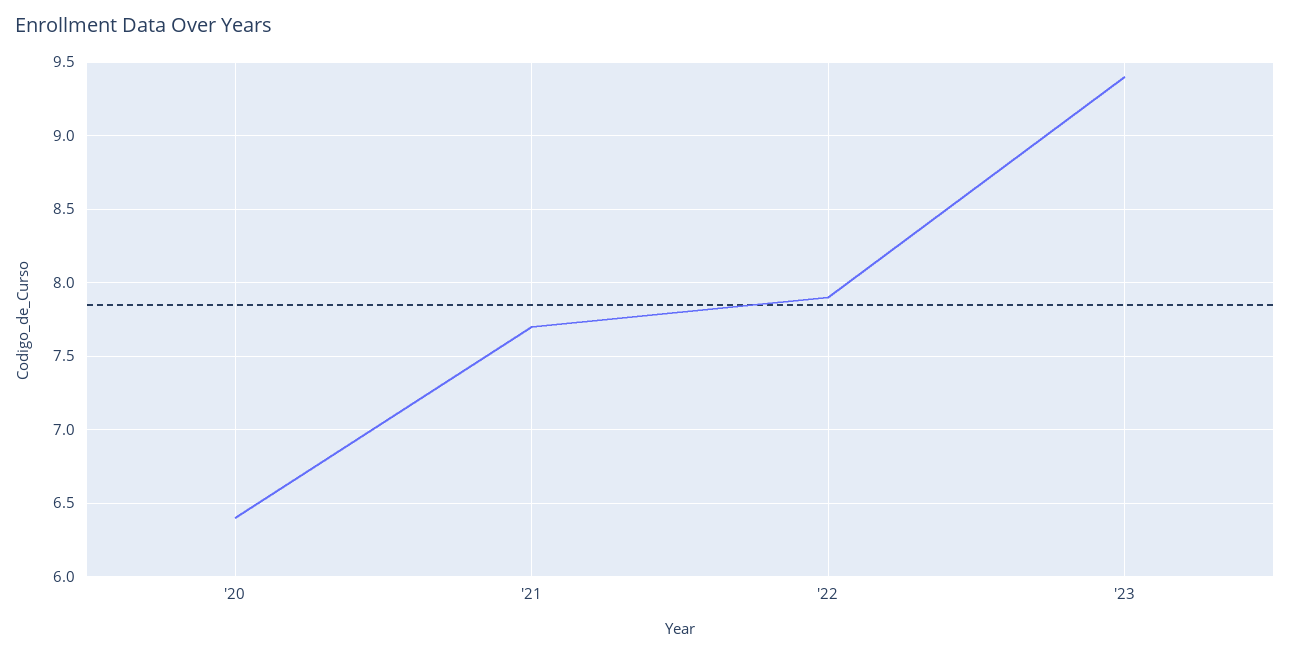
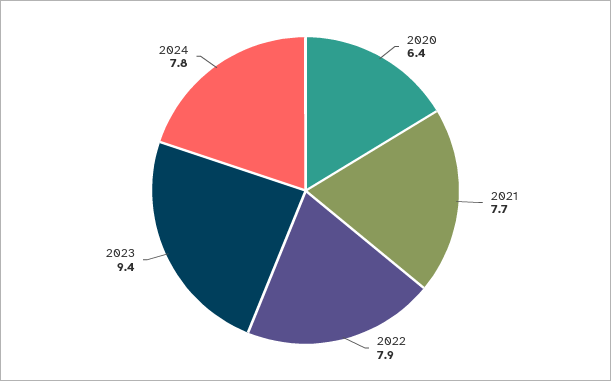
2024: none -> 7.8

